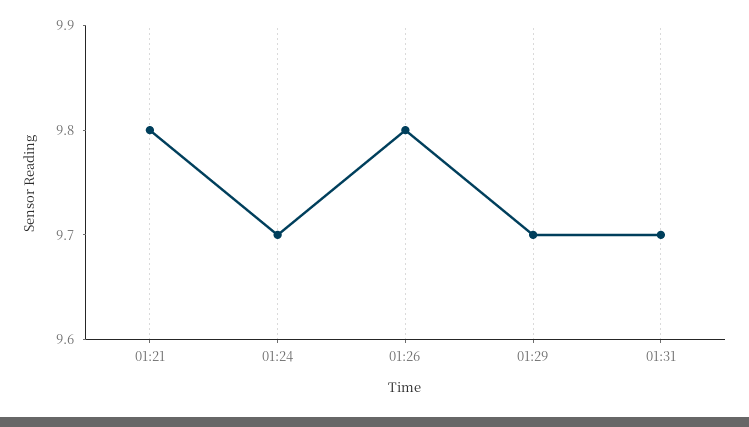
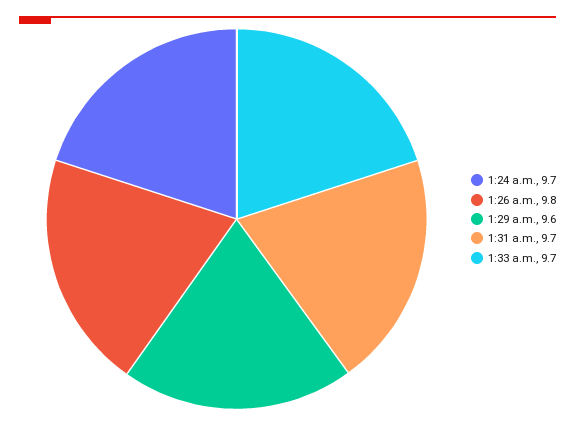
01:21: 9.8 -> none
01:29: 9.7 -> 9.6
1:33 a.m.: none -> 9.7

